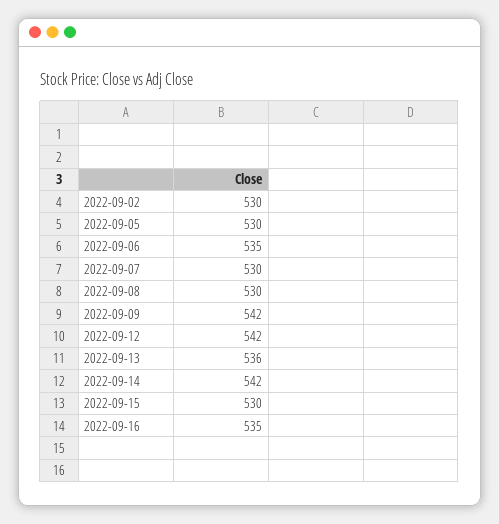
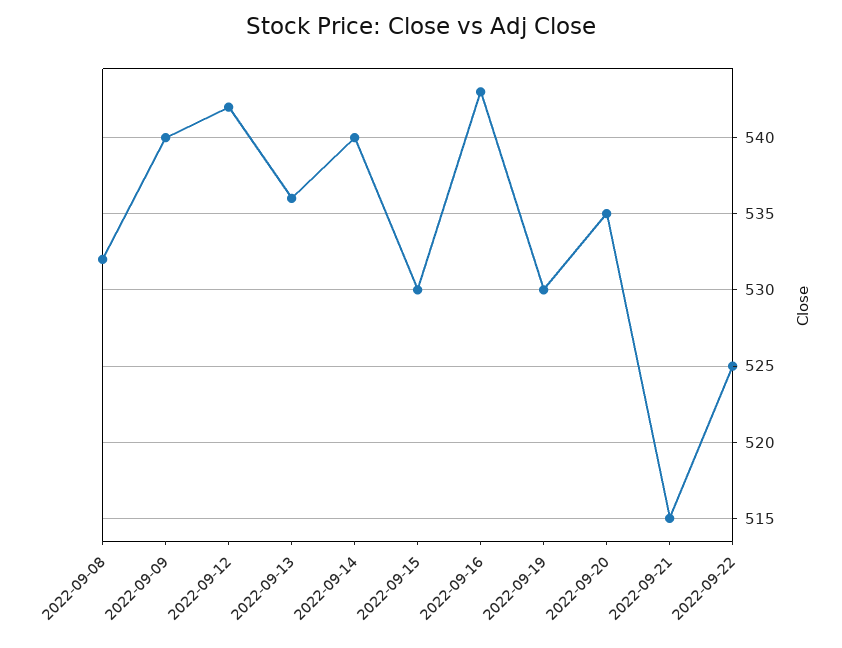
2022-09-02: 530 -> none
2022-09-05: 530 -> none
2022-09-06: 535 -> none
2022-09-07: 530 -> none
2022-09-08: 530 -> 532
2022-09-09: 542 -> 540
2022-09-14: 542 -> 540
2022-09-16: 535 -> 543
2022-09-19: none -> 530
2022-09-20: none -> 535
2022-09-21: none -> 515
2022-09-22: none -> 525

